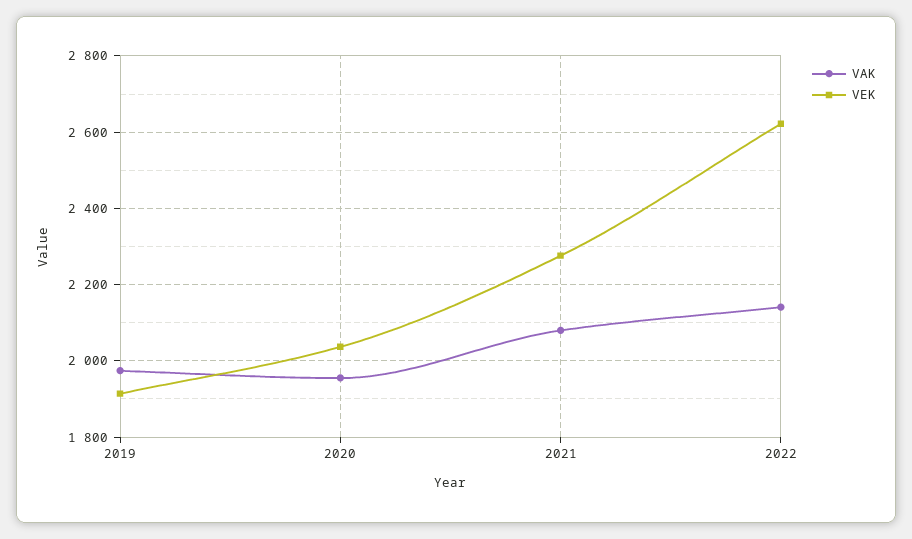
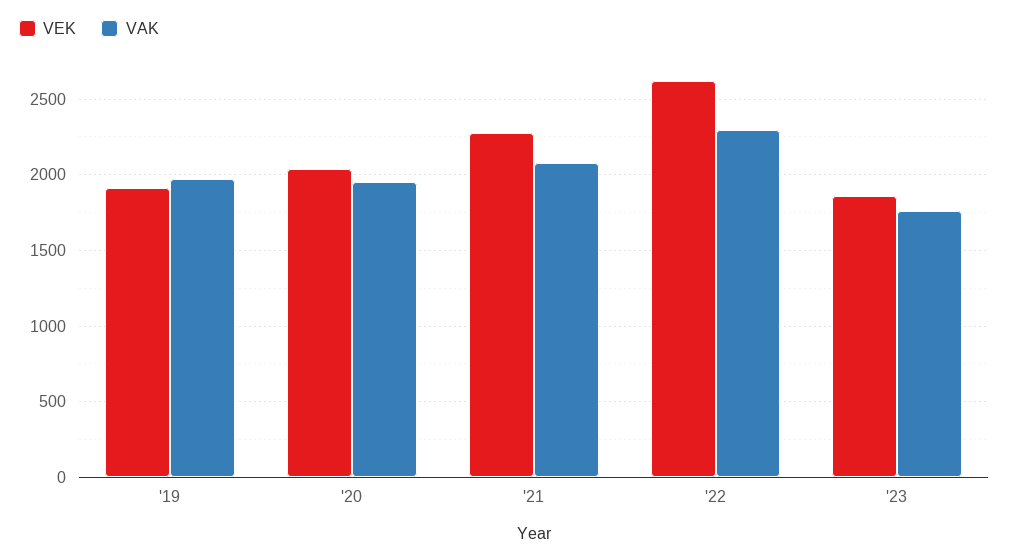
VAK, 2022: 2140 -> 2300
VEK, '23: none -> 1850
VAK, '23: none -> 1750

